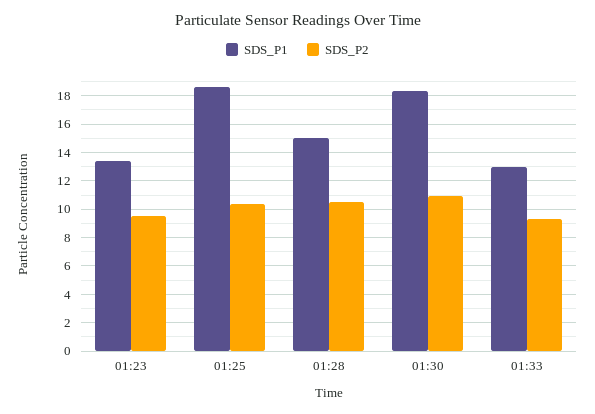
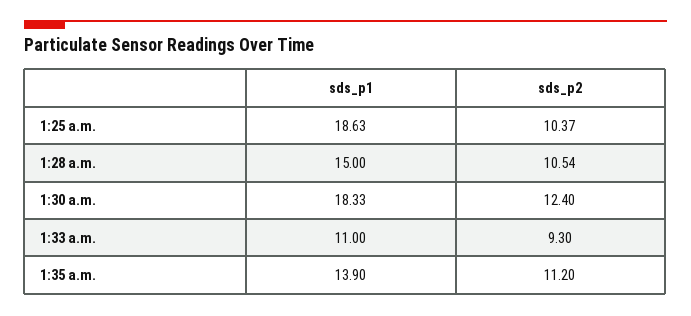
SDS_P1, 01:23: 13.5 -> none
SDS_P2, 01:23: 9.5 -> none
SDS_P2, 01:30: 11 -> 12.4
SDS_P1, 01:33: 13 -> 11
SDS_P1, 1:35 a.m.: none -> 13.9
SDS_P2, 1:35 a.m.: none -> 11.2

